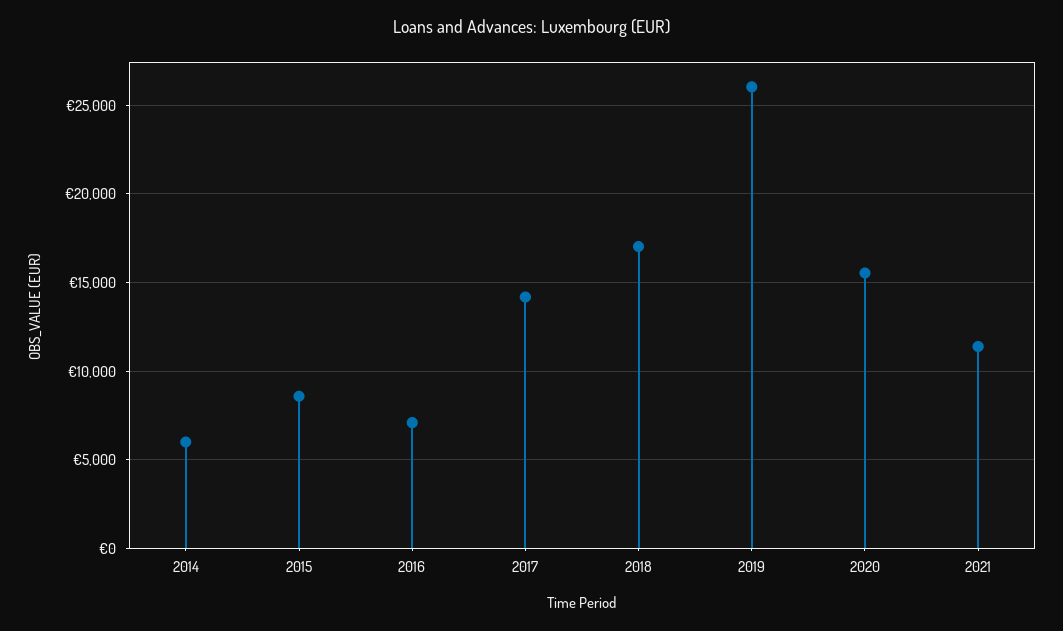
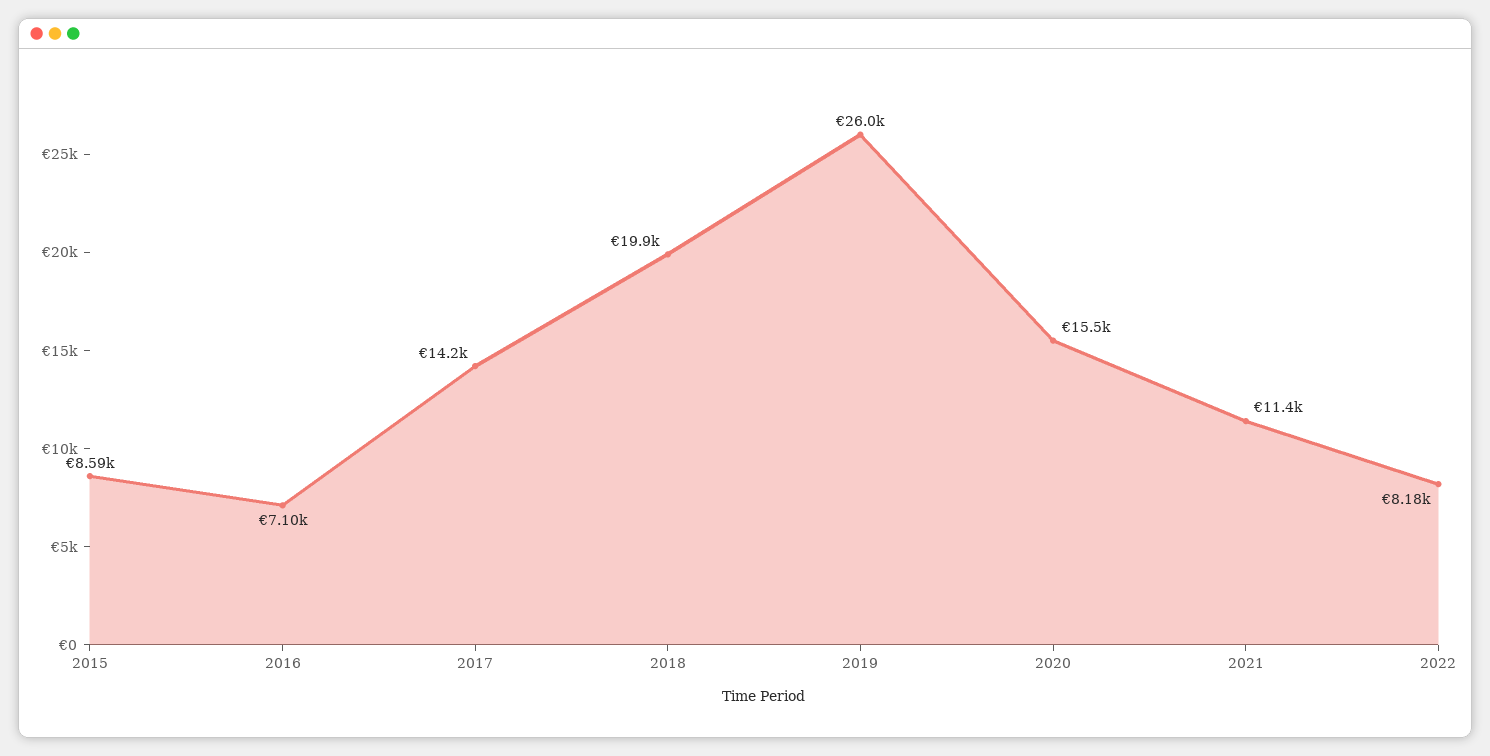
2014: 6000 -> none
2018: 17000 -> 19900
2022: none -> 8180

